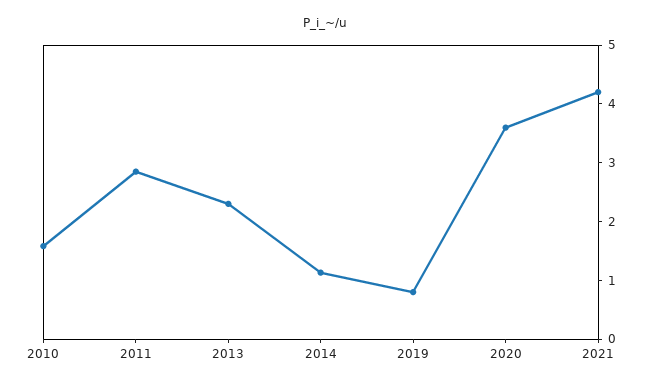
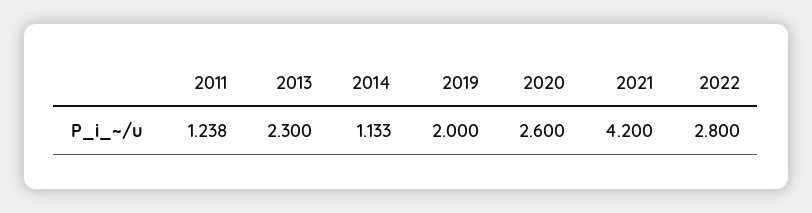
2010: 1.6 -> none
2011: 2.8 -> 1.238
2019: 0.8 -> 2
2020: 3.6 -> 2.6
2022: none -> 2.8

